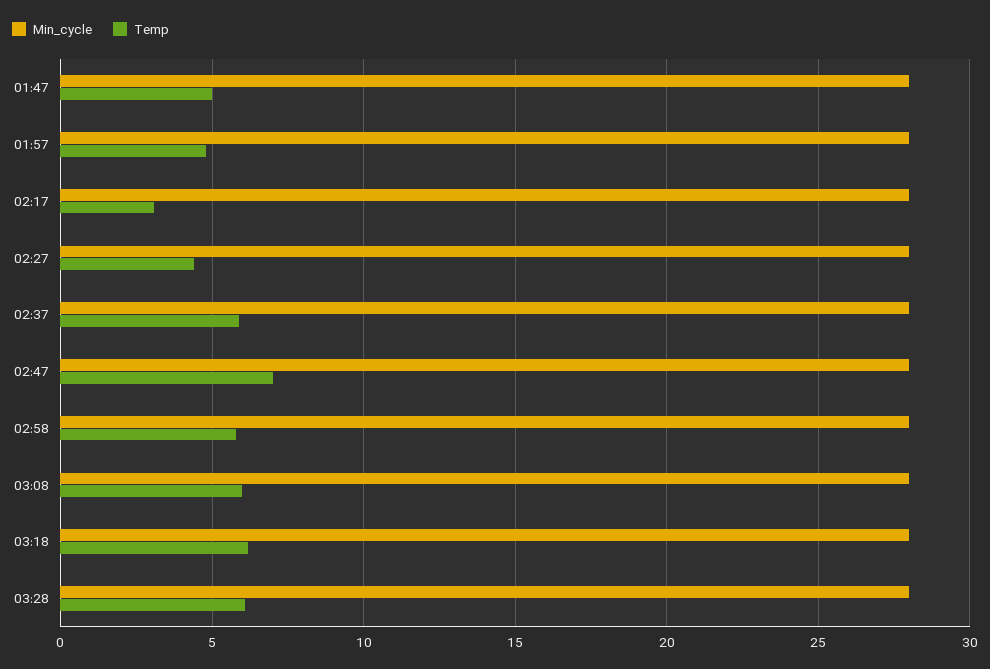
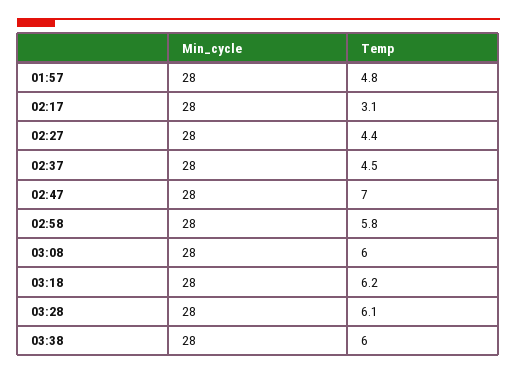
Min_cycle, 01:47: 28 -> none
Temp, 01:47: 5 -> none
Temp, 02:37: 6 -> 4.5
Min_cycle, 03:38: none -> 28
Temp, 03:38: none -> 6

